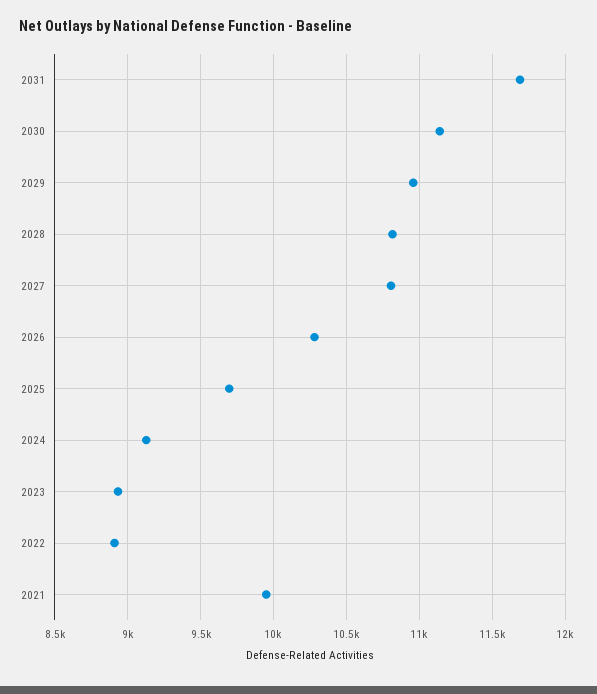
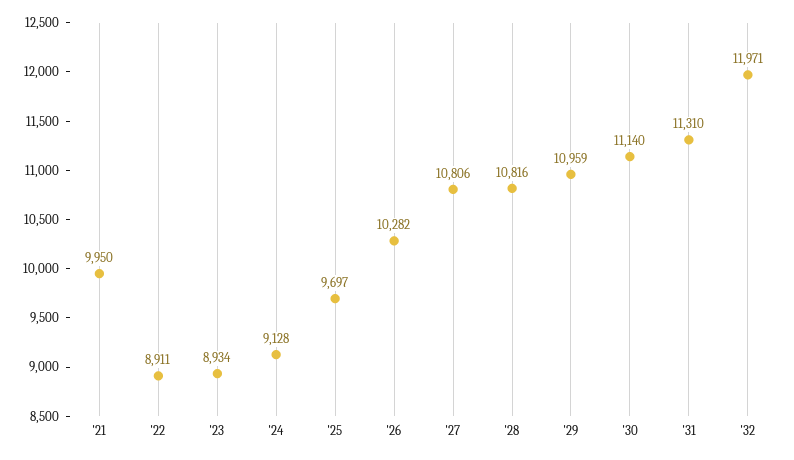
2031: 11700 -> 11310
'32: none -> 11971

